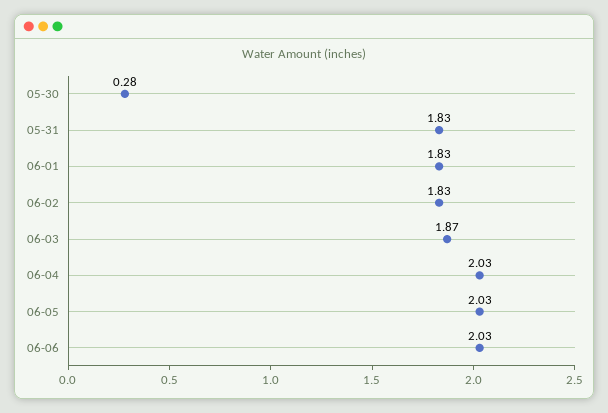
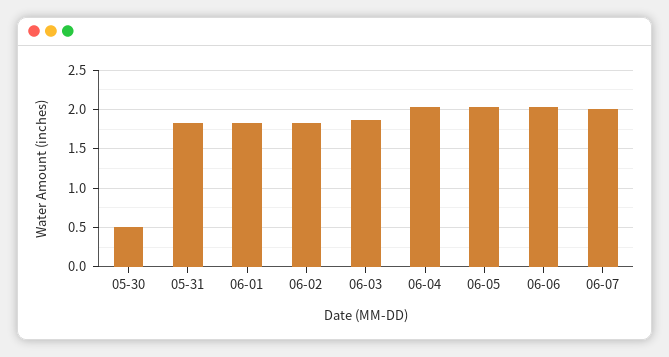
05-30: 0.28 -> 0.5
06-07: none -> 2

